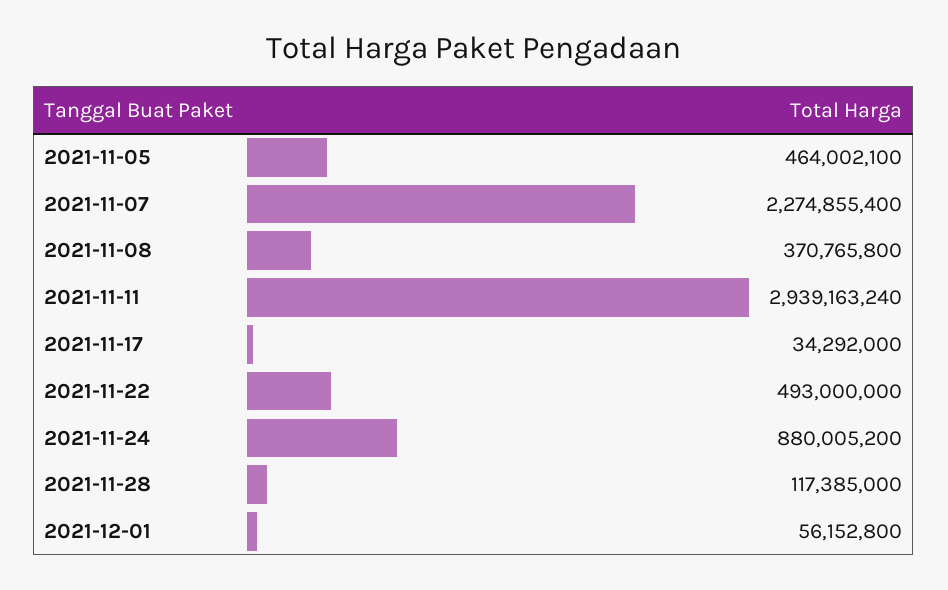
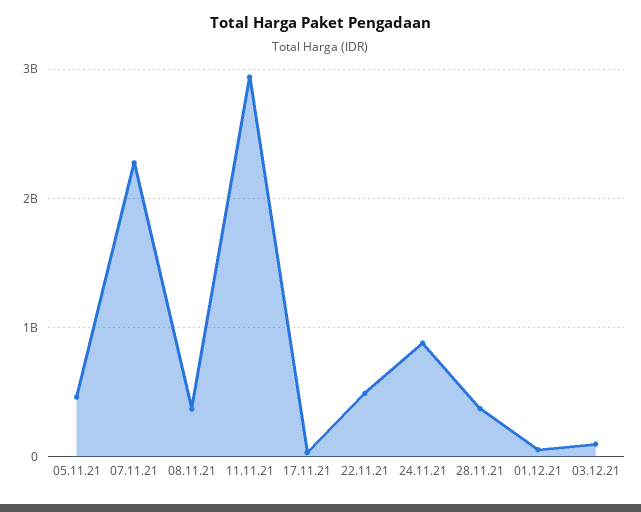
2021-11-28: 117385000 -> 400000000
03.12.21: none -> 100000000

